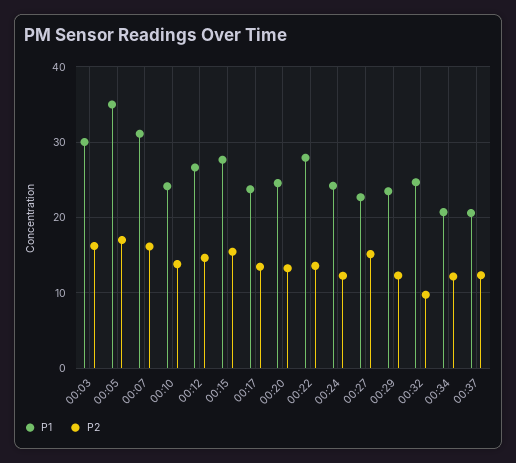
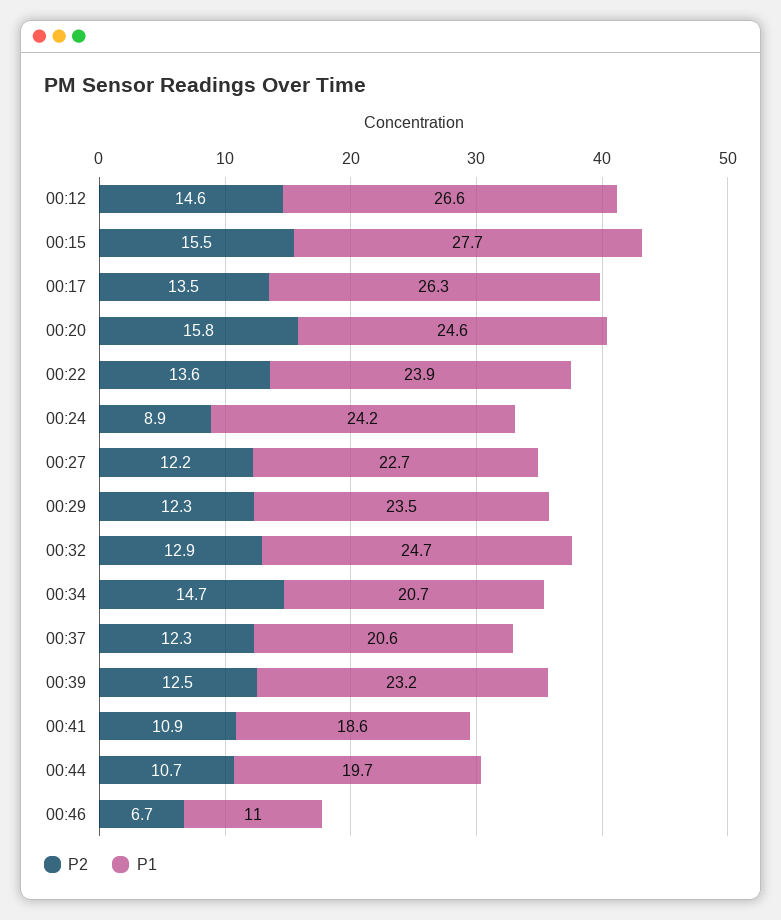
P1, 00:03: 30 -> none
P2, 00:03: 16 -> none
P1, 00:05: 35 -> none
P2, 00:05: 17 -> none
P1, 00:07: 31 -> none
P2, 00:07: 16 -> none
P1, 00:10: 24 -> none
P2, 00:10: 14 -> none
P1, 00:17: 24 -> 26.3
P2, 00:20: 13 -> 15.8
P1, 00:22: 28 -> 23.9
P2, 00:24: 12 -> 8.9
P2, 00:27: 15 -> 12.2
P2, 00:32: 10 -> 12.9
P2, 00:34: 12 -> 14.7
P2, 00:39: none -> 12.5
P1, 00:39: none -> 23.2
P2, 00:41: none -> 10.9
P1, 00:41: none -> 18.6
P2, 00:44: none -> 10.7
P1, 00:44: none -> 19.7
P2, 00:46: none -> 6.7
P1, 00:46: none -> 11

